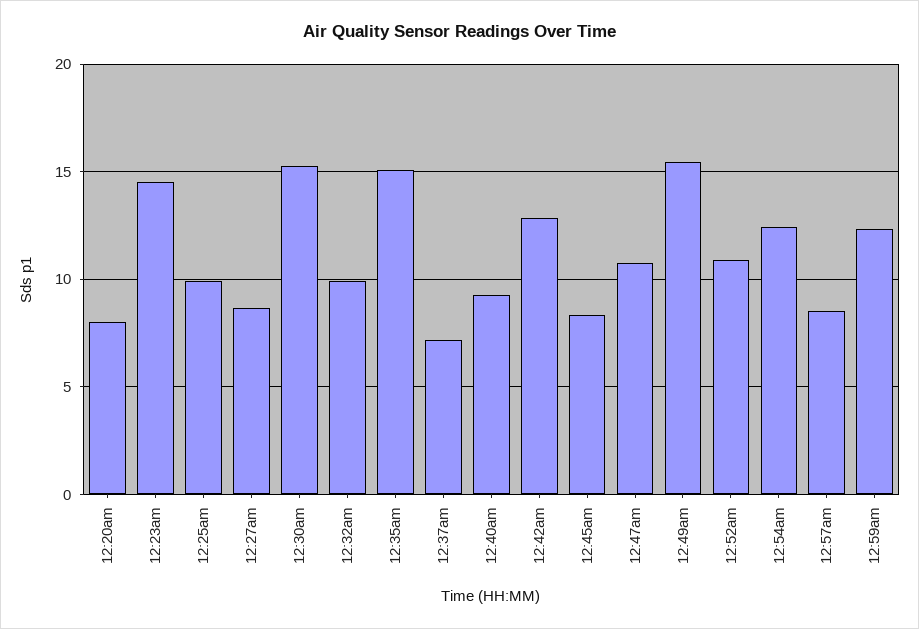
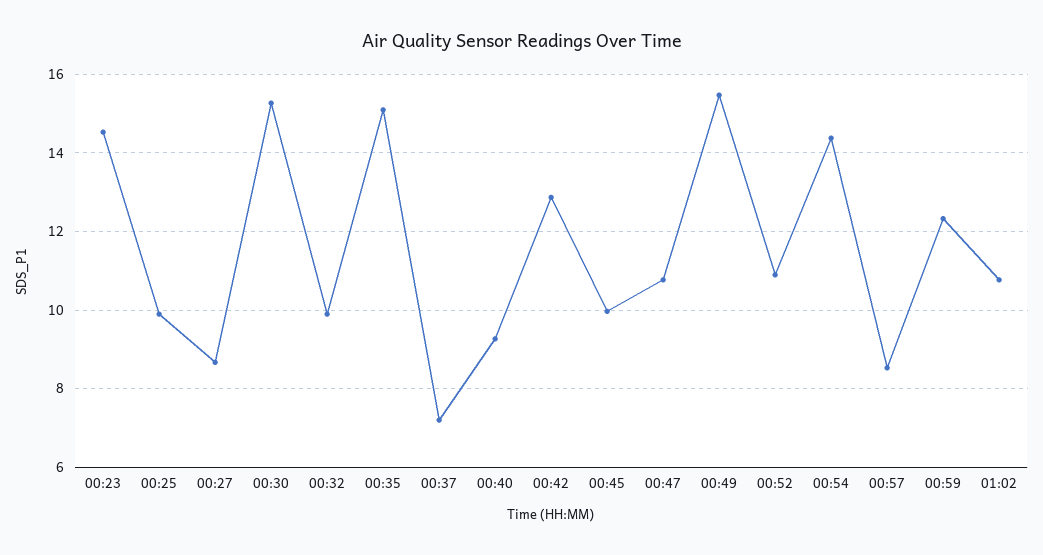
12:20am: 8 -> none
12:45am: 8.5 -> 10
12:54am: 12.5 -> 14.4
01:02: none -> 10.8

